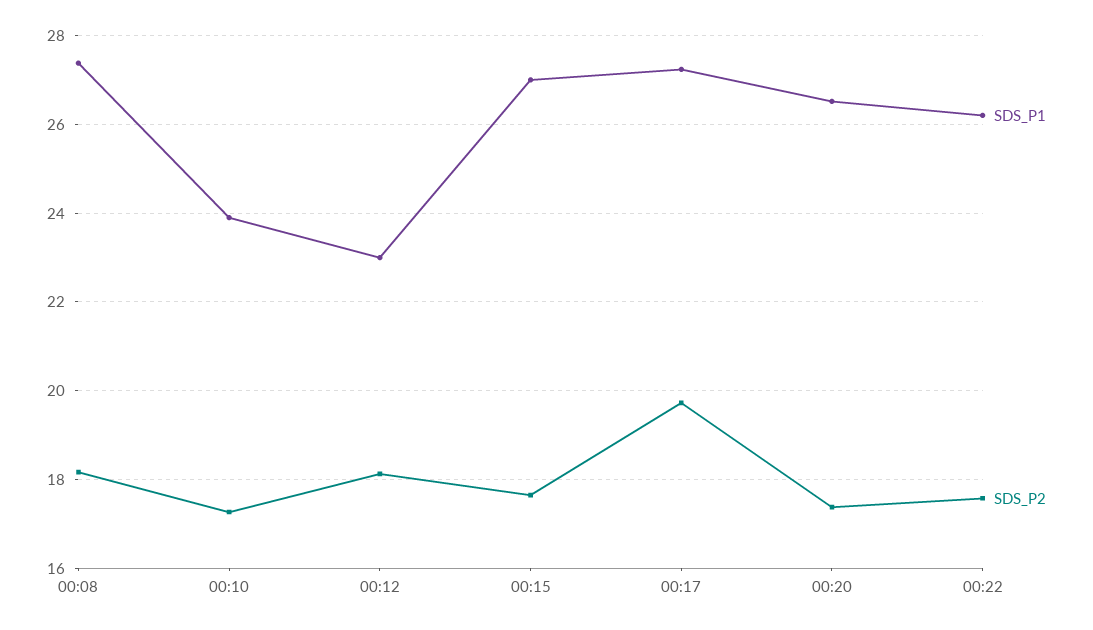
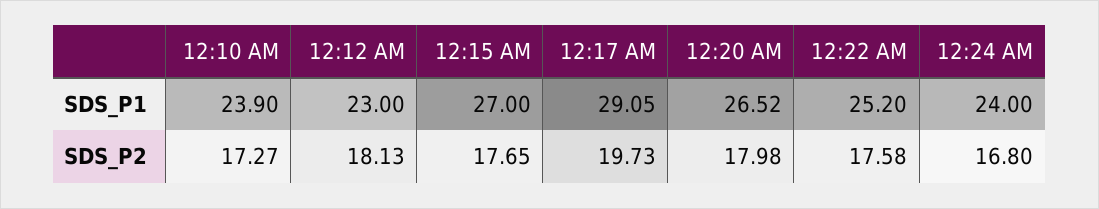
SDS_P1, 00:08: 27.4 -> none
SDS_P2, 00:08: 18.2 -> none
SDS_P1, 00:17: 27.2 -> 29.05
SDS_P2, 00:20: 17.4 -> 17.98
SDS_P1, 00:22: 26.2 -> 25.2
SDS_P1, 12:24 AM: none -> 24
SDS_P2, 12:24 AM: none -> 16.8

